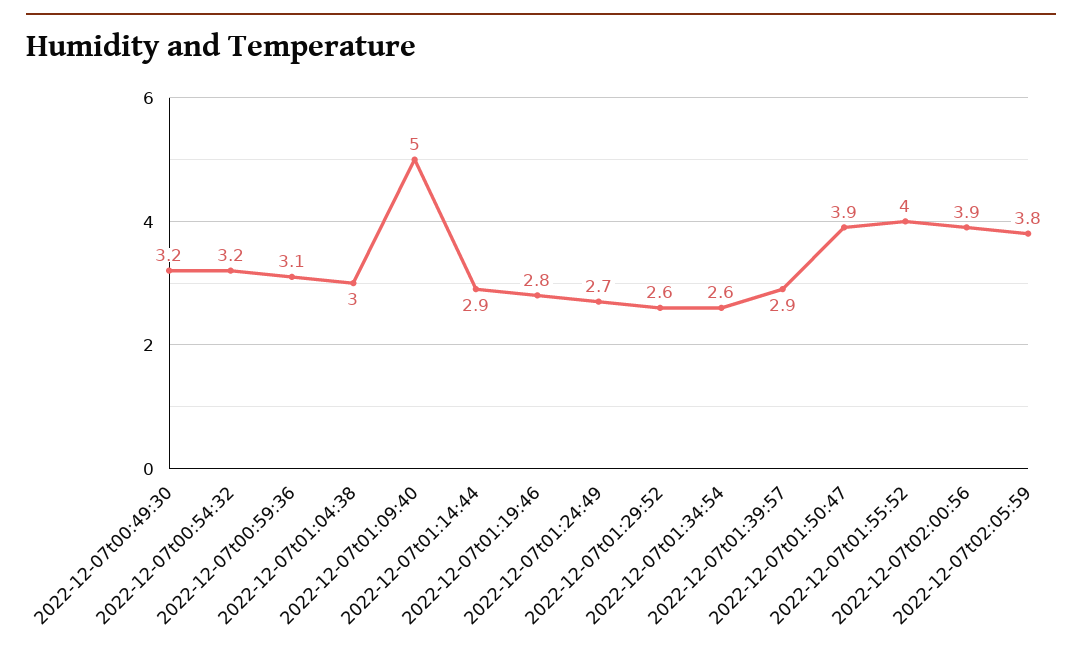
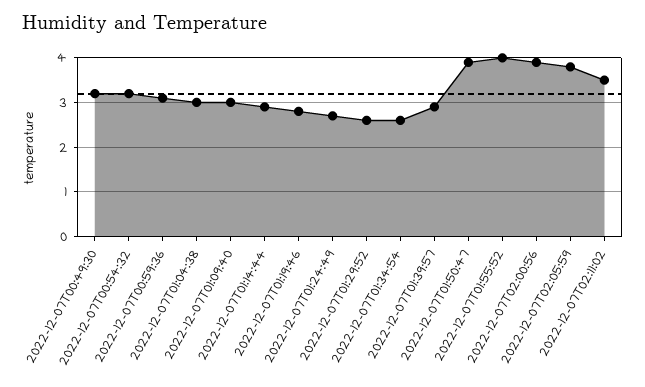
2022-12-07t01:09:40: 5 -> 3
2022-12-07T02:11:02: none -> 3.5

